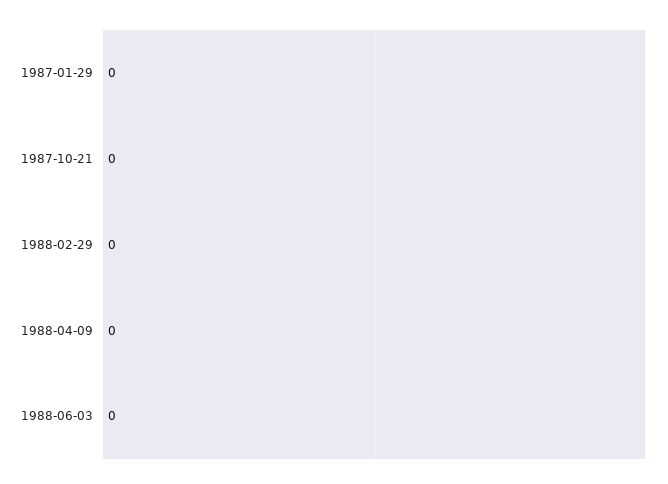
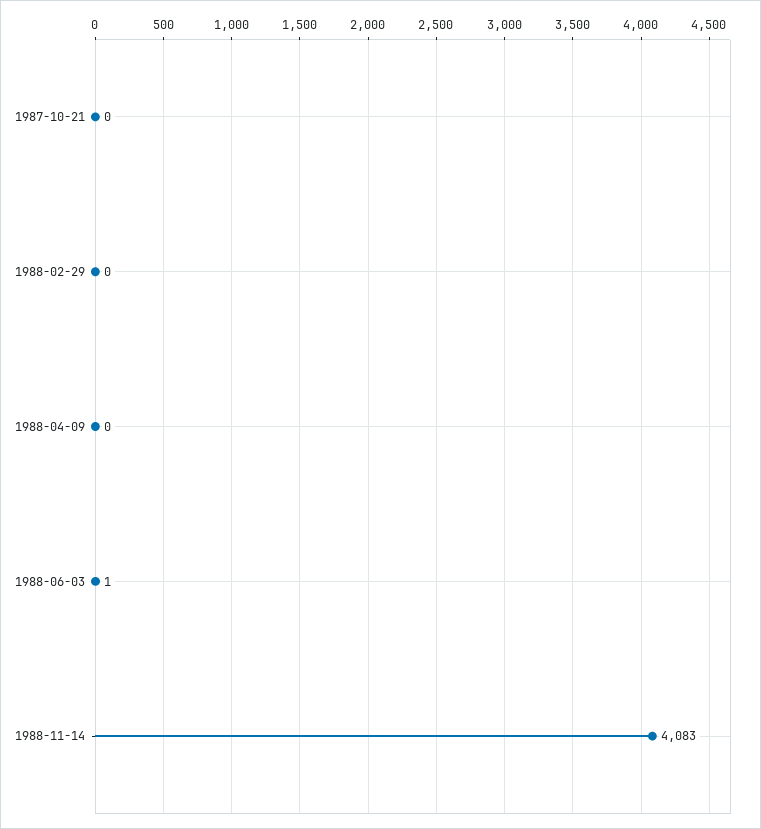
1987-01-29: 0 -> none
1988-06-03: 0 -> 1
1988-11-14: none -> 4083

